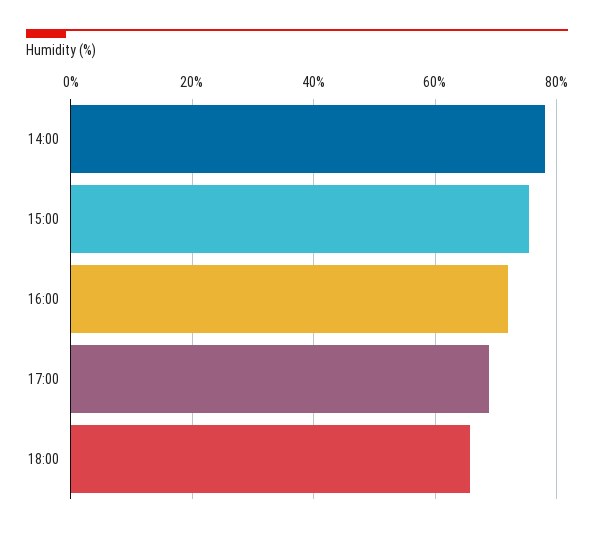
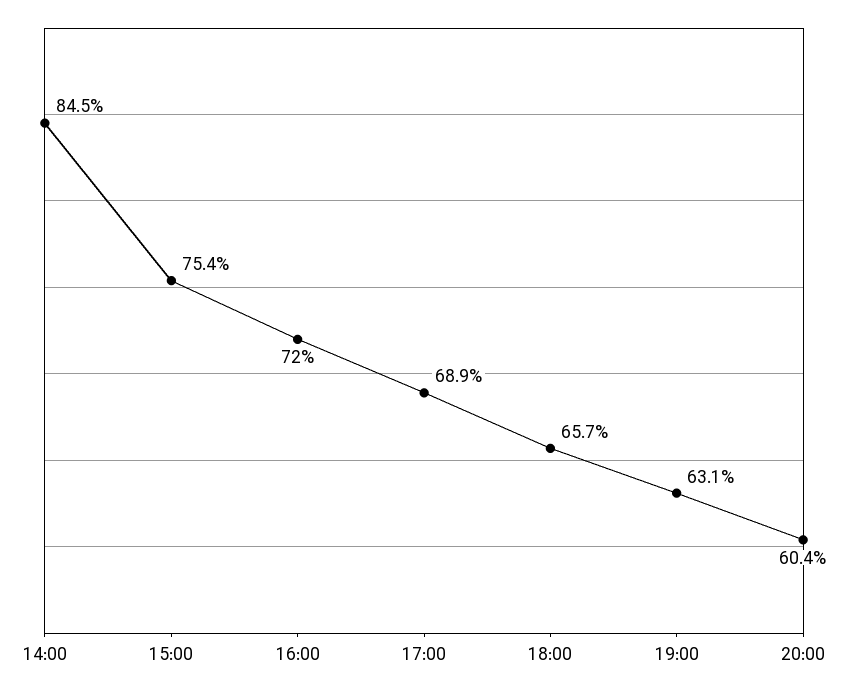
14:00: 78 -> 84.5
19:00: none -> 63.1
20:00: none -> 60.4

